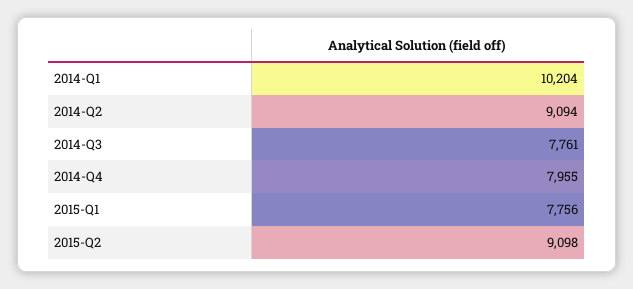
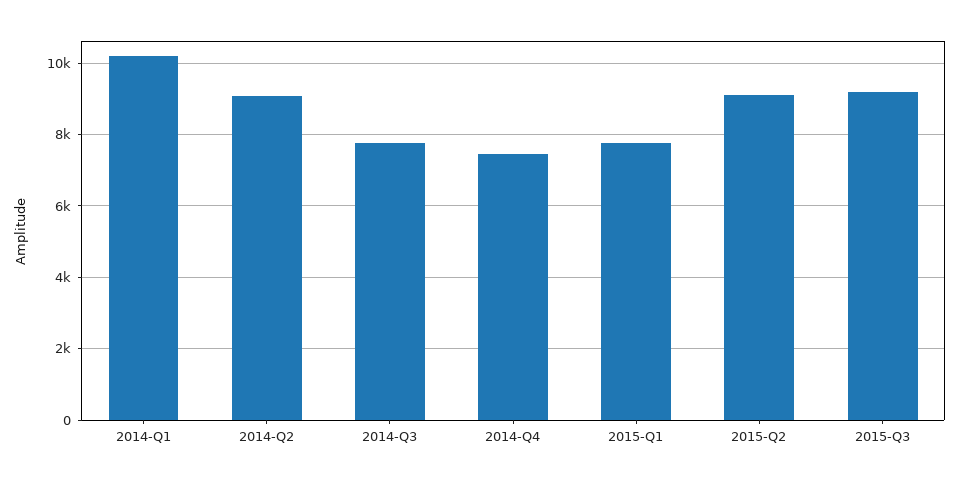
2014-Q4: 7955 -> 7400
2015-Q3: none -> 9200

